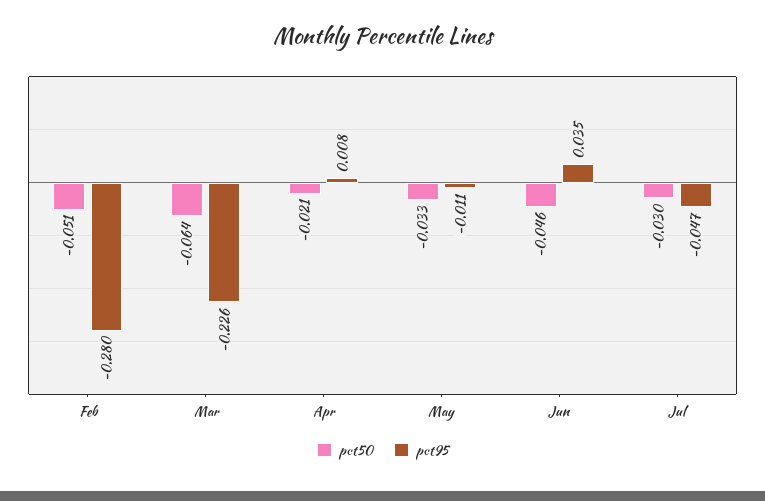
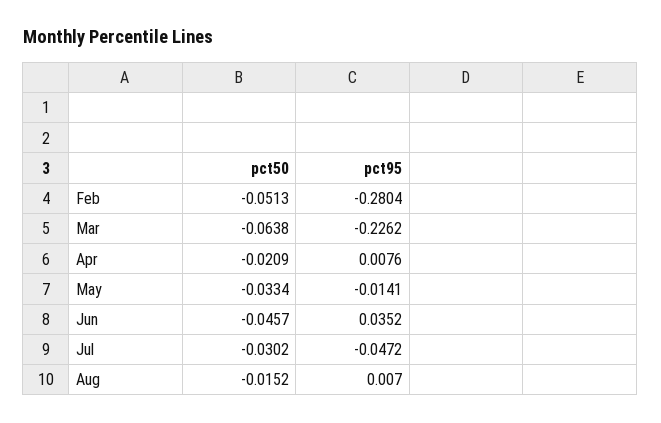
pct95, May: -0.011 -> -0.0141
pct50, Aug: none -> -0.0152
pct95, Aug: none -> 0.007

